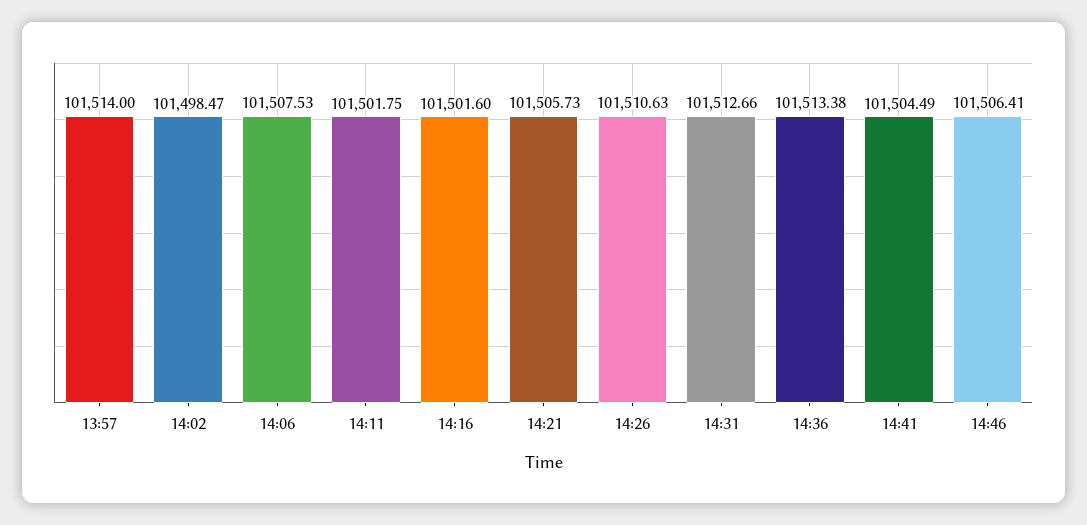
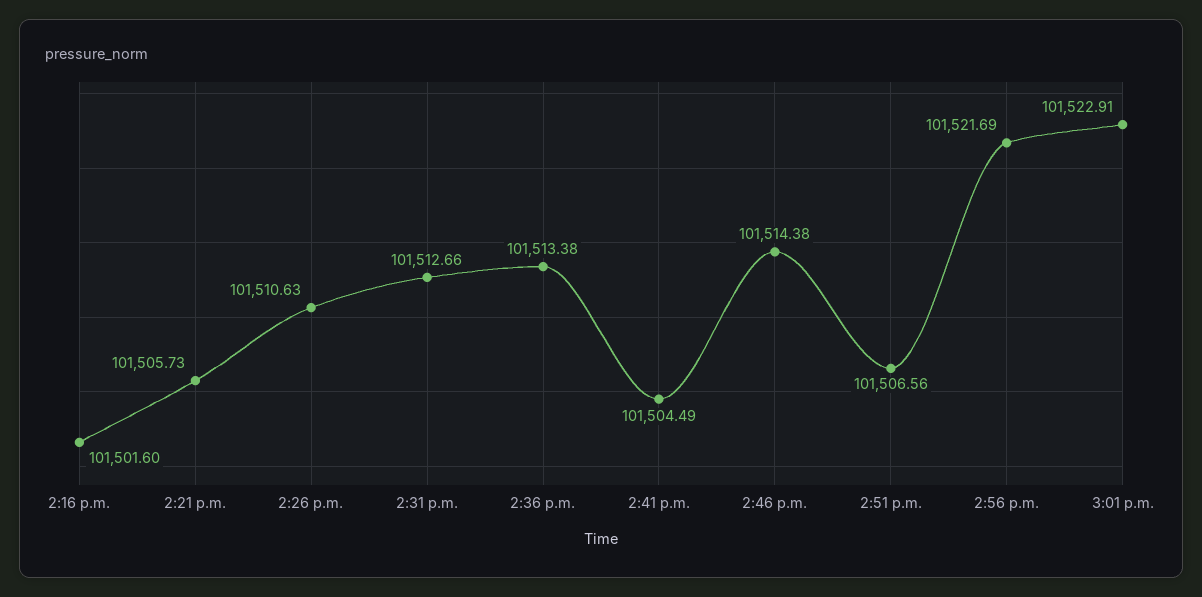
13:57: 101514 -> none
14:02: 101498.47 -> none
14:06: 101507.53 -> none
14:11: 101501.75 -> none
14:46: 101506.41 -> 101514.38
2:51 p.m.: none -> 101506.56
2:56 p.m.: none -> 101521.69
3:01 p.m.: none -> 101522.91

